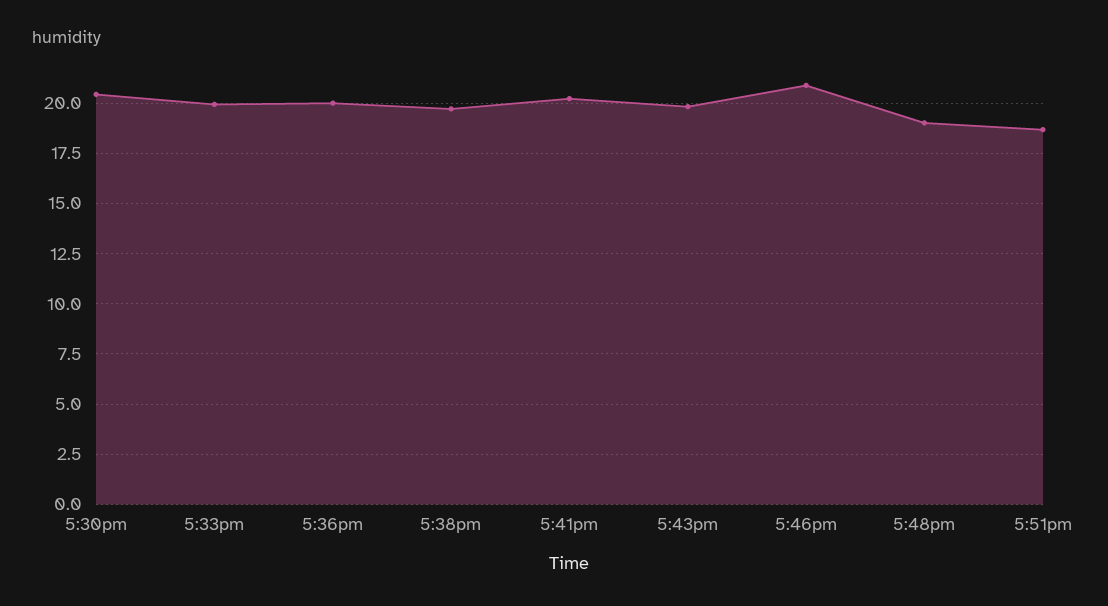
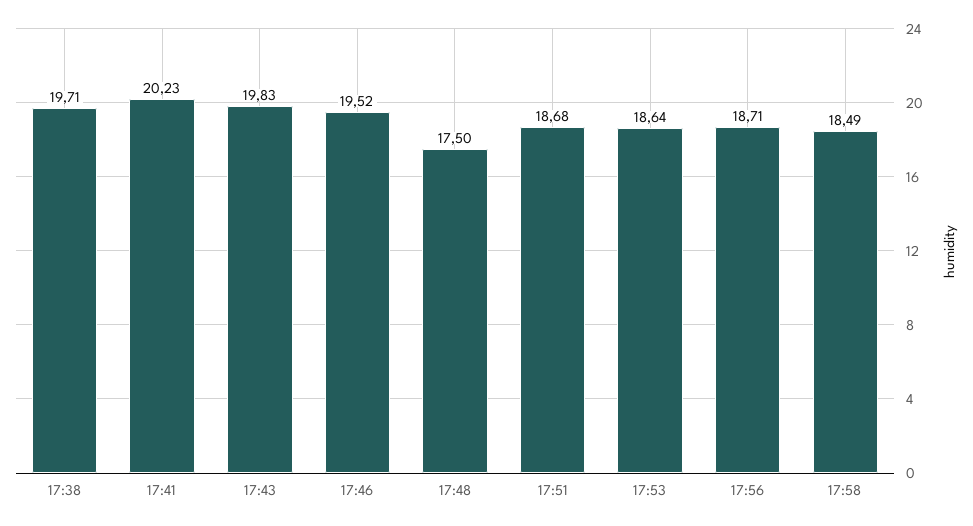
5:30pm: 20.5 -> none
5:33pm: 20 -> none
5:36pm: 20 -> none
5:46pm: 21 -> 19.52
5:48pm: 19 -> 17.5
17:53: none -> 18.64
17:56: none -> 18.71
17:58: none -> 18.49

